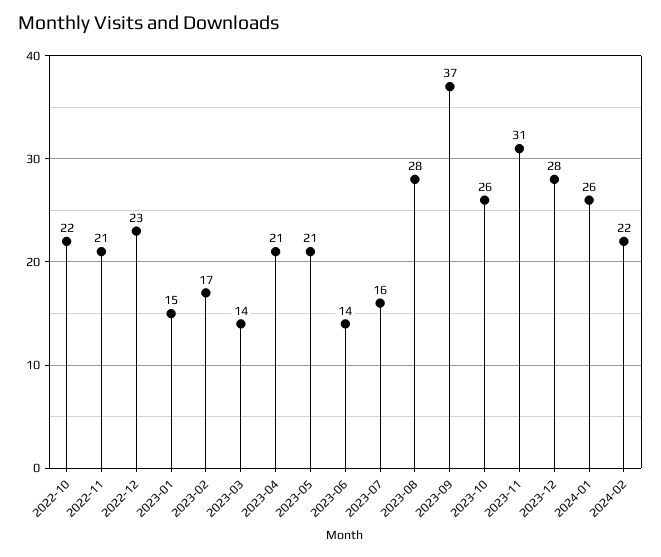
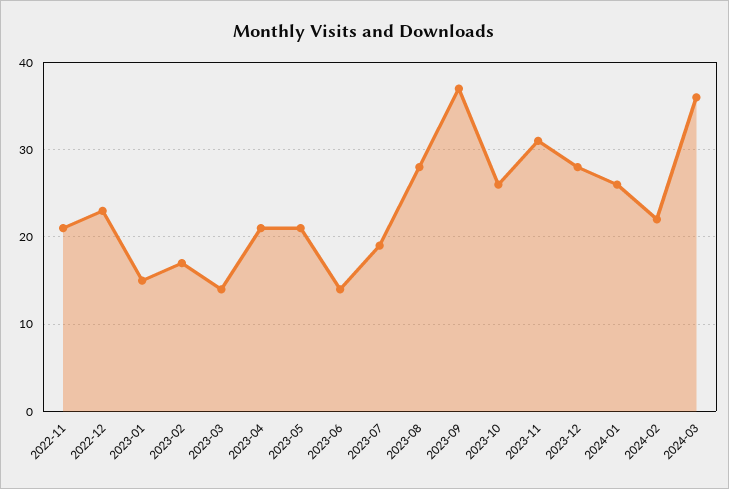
2022-10: 22 -> none
2023-07: 16 -> 19
2024-03: none -> 36

